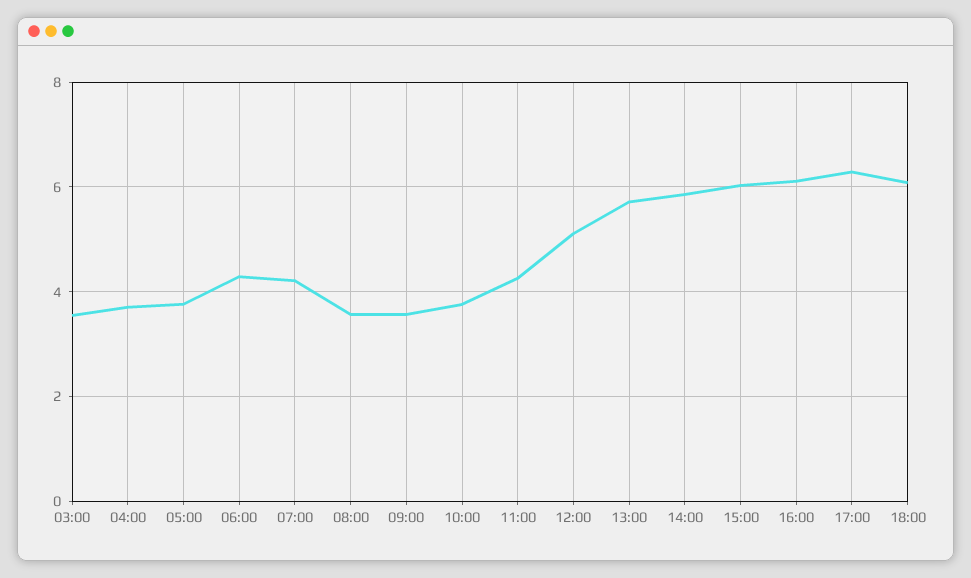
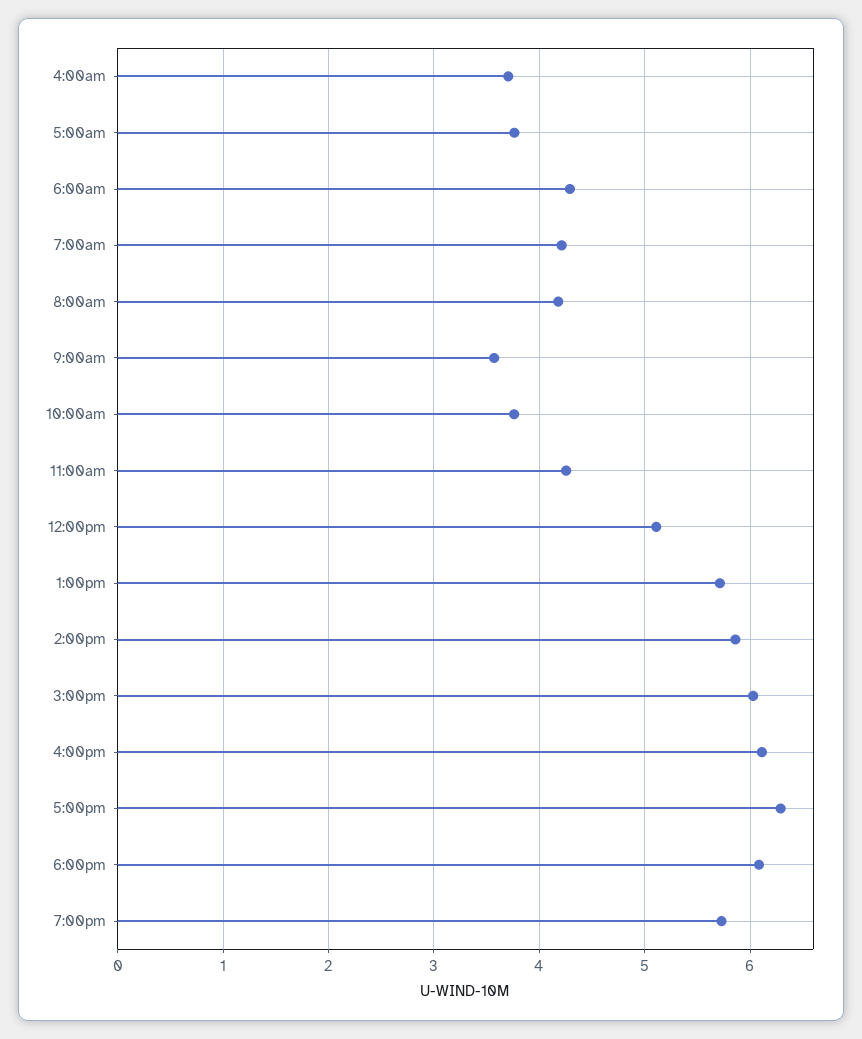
03:00: 3.6 -> none
08:00: 3.6 -> 4.2
7:00pm: none -> 5.7

